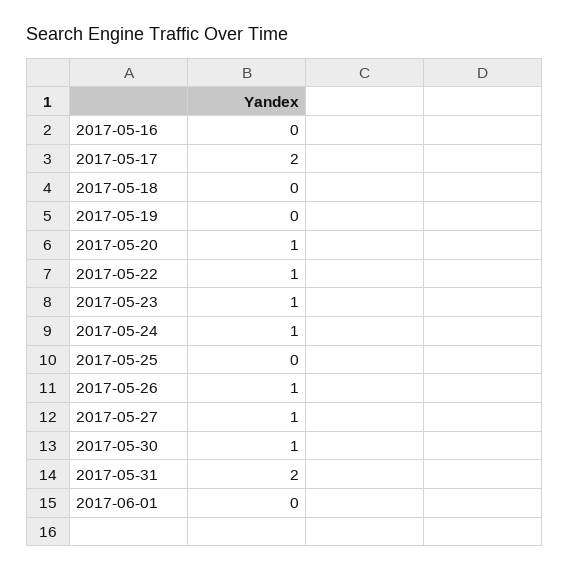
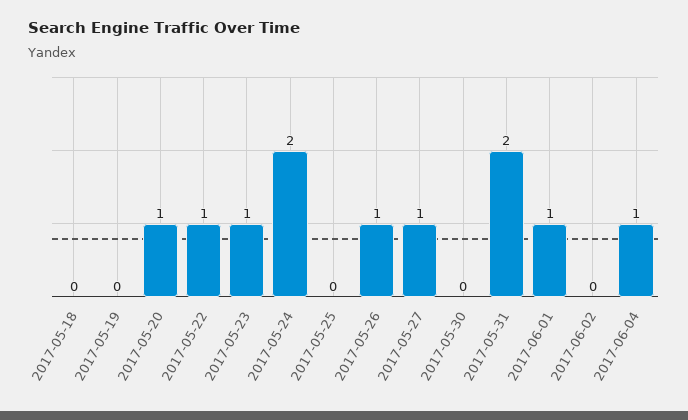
2017-05-16: 0 -> none
2017-05-17: 2 -> none
2017-05-24: 1 -> 2
2017-05-30: 1 -> 0
2017-06-01: 0 -> 1
2017-06-02: none -> 0
2017-06-04: none -> 1

